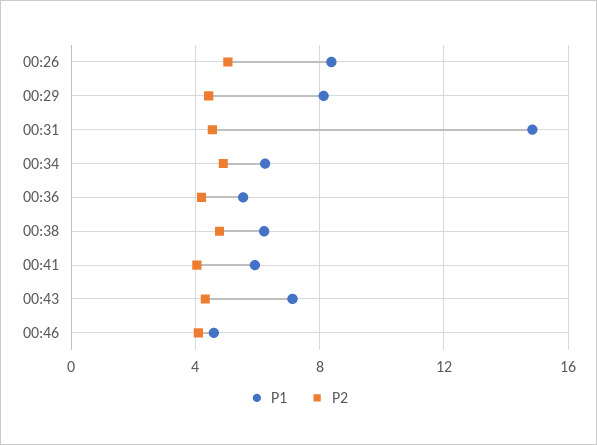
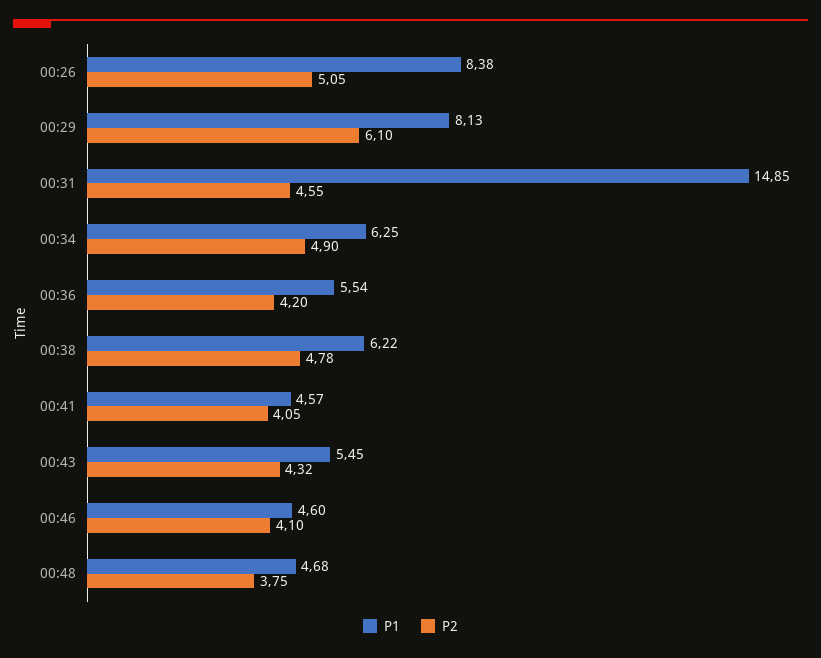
P2, 00:29: 4.5 -> 6.1
P1, 00:41: 6 -> 4.57
P1, 00:43: 7 -> 5.45
P1, 00:48: none -> 4.68
P2, 00:48: none -> 3.75

